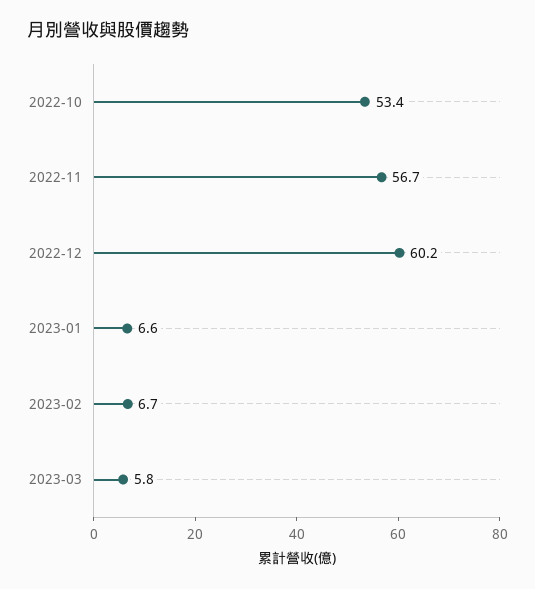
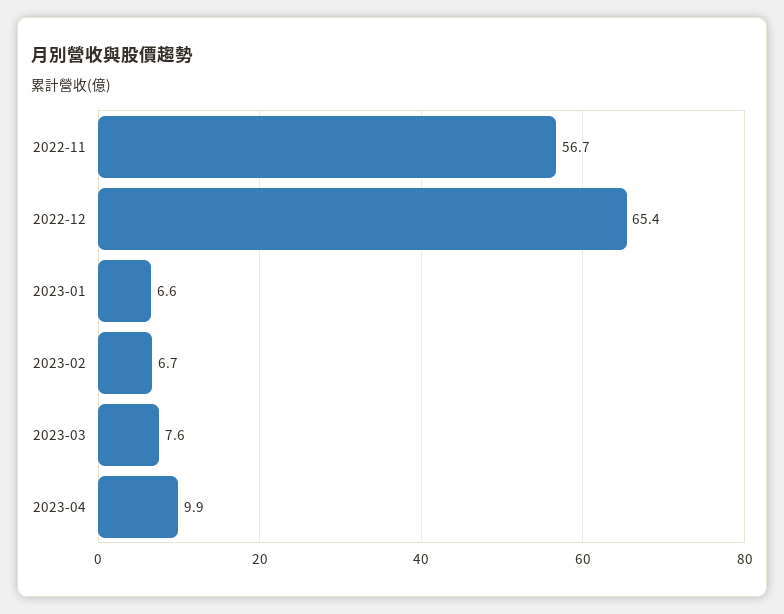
2022-10: 53.4 -> none
2022-12: 60.2 -> 65.4
2023-03: 5.8 -> 7.6
2023-04: none -> 9.9

